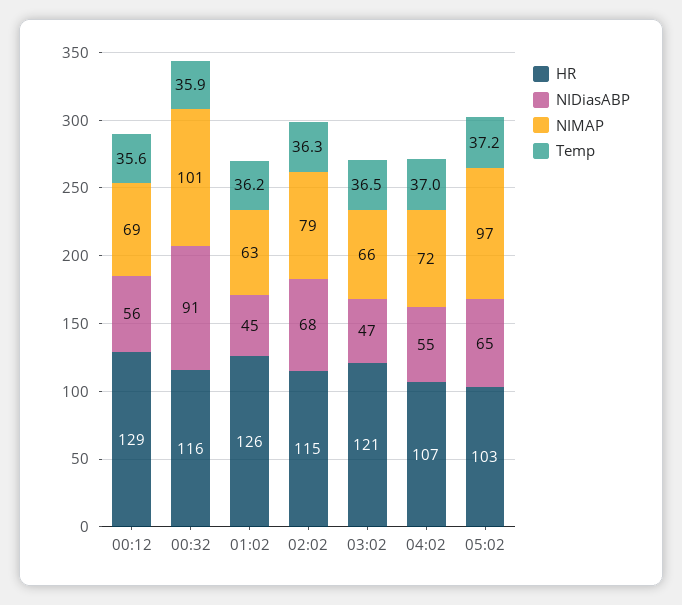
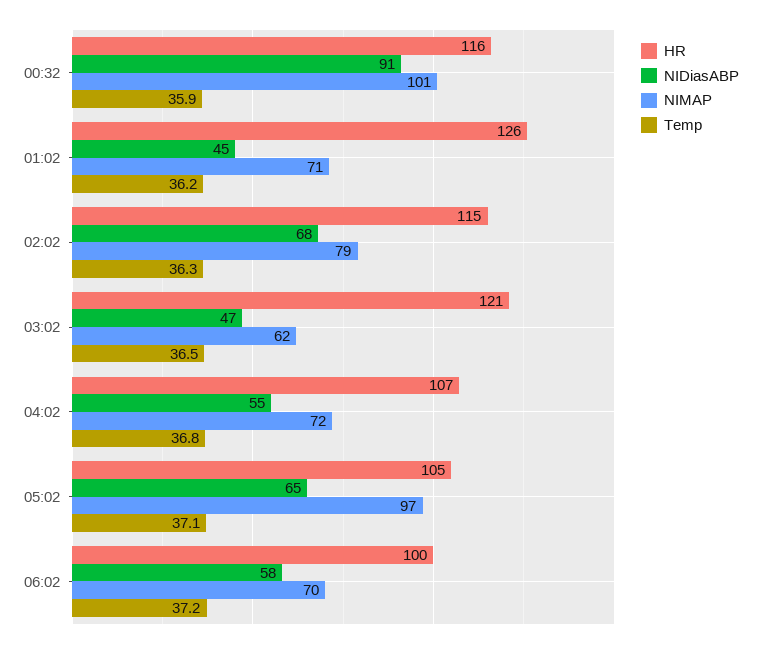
HR, 00:12: 129 -> none
NIDiasABP, 00:12: 56 -> none
NIMAP, 00:12: 69 -> none
Temp, 00:12: 35.6 -> none
NIMAP, 01:02: 63 -> 71
NIMAP, 03:02: 66 -> 62
Temp, 04:02: 37 -> 36.8
HR, 05:02: 103 -> 105
Temp, 05:02: 37.2 -> 37.1
HR, 06:02: none -> 100
NIDiasABP, 06:02: none -> 58
NIMAP, 06:02: none -> 70
Temp, 06:02: none -> 37.2

